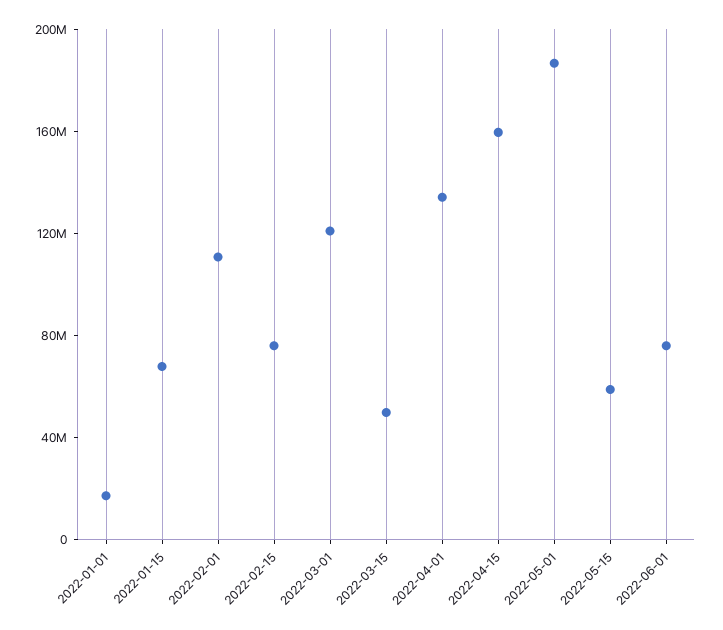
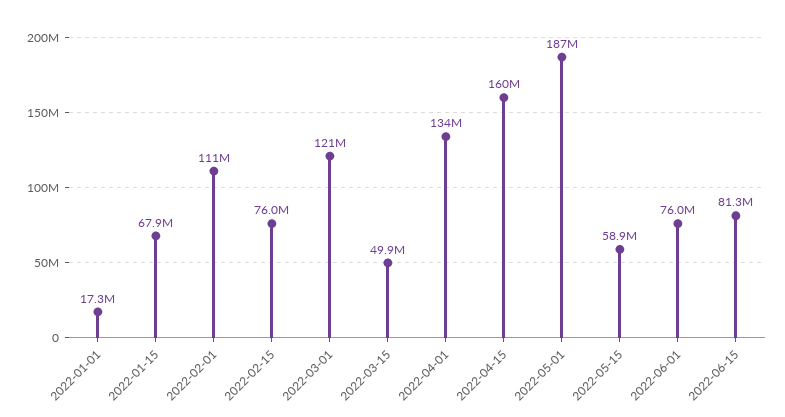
2022-06-15: none -> 81300000

